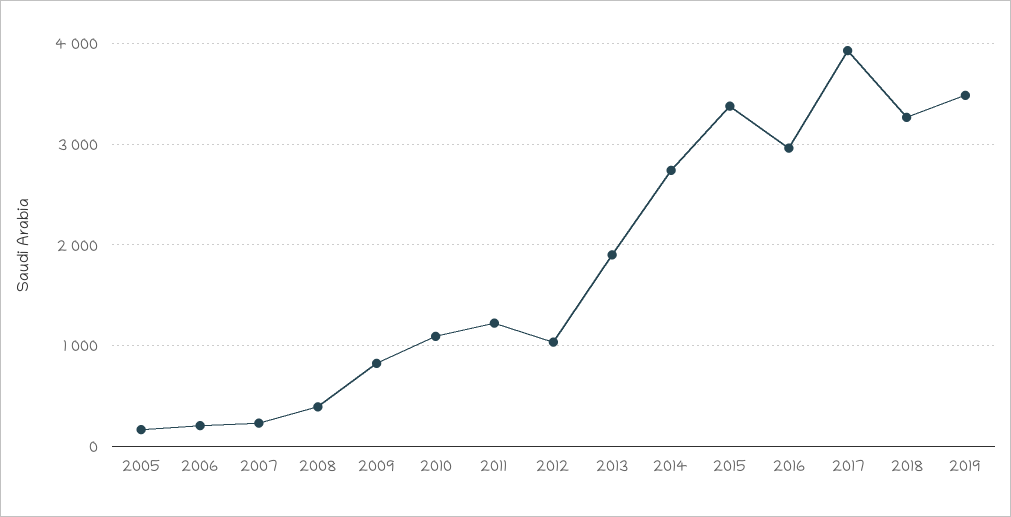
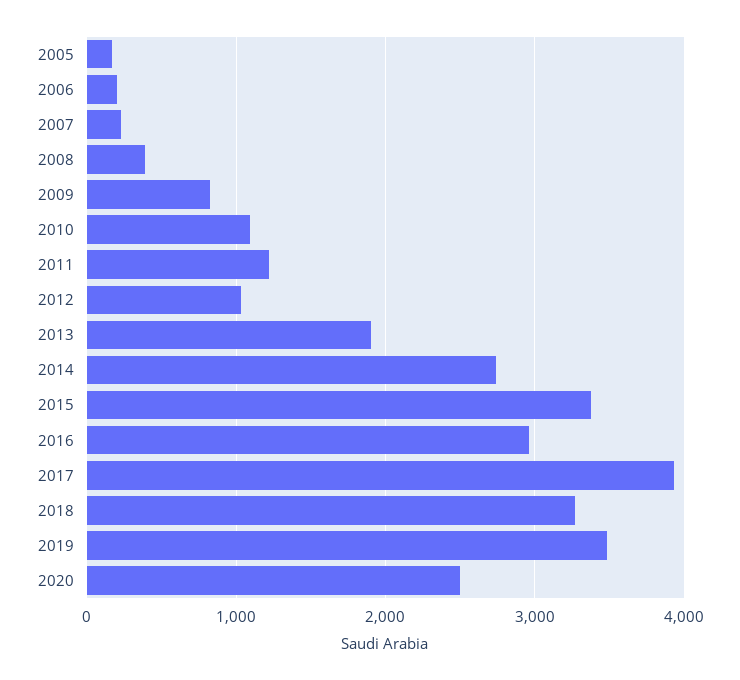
2020: none -> 2500

